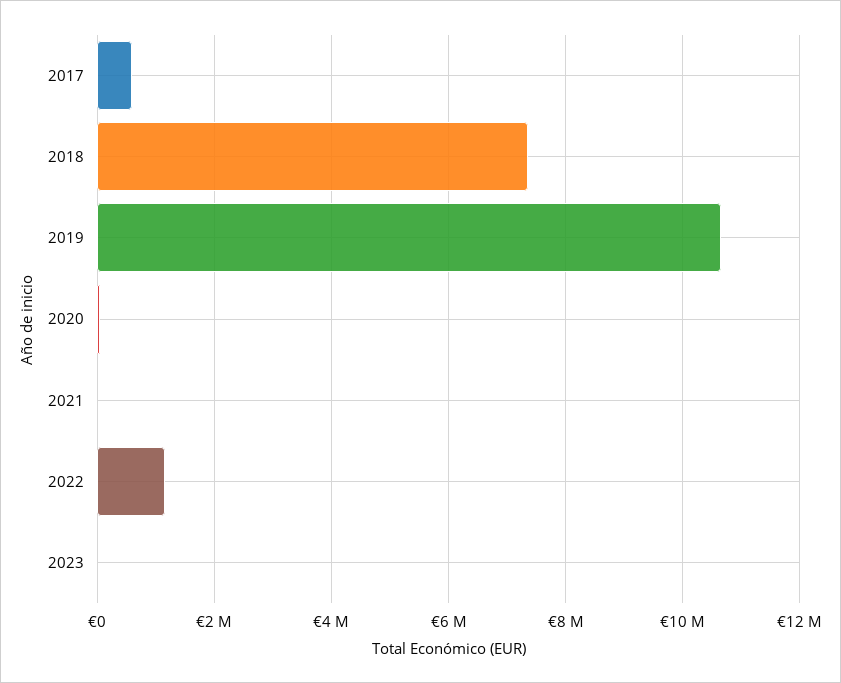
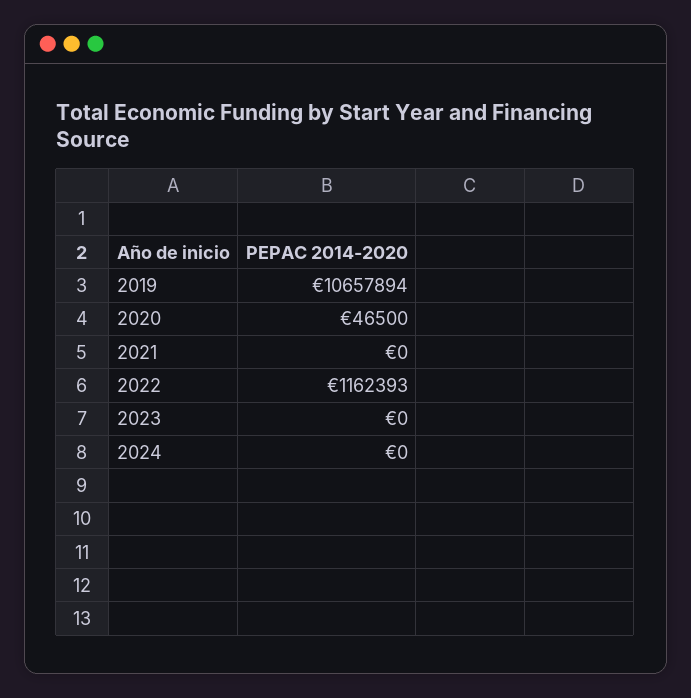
2017: 600000 -> none
2018: 7400000 -> none
2024: none -> 0

